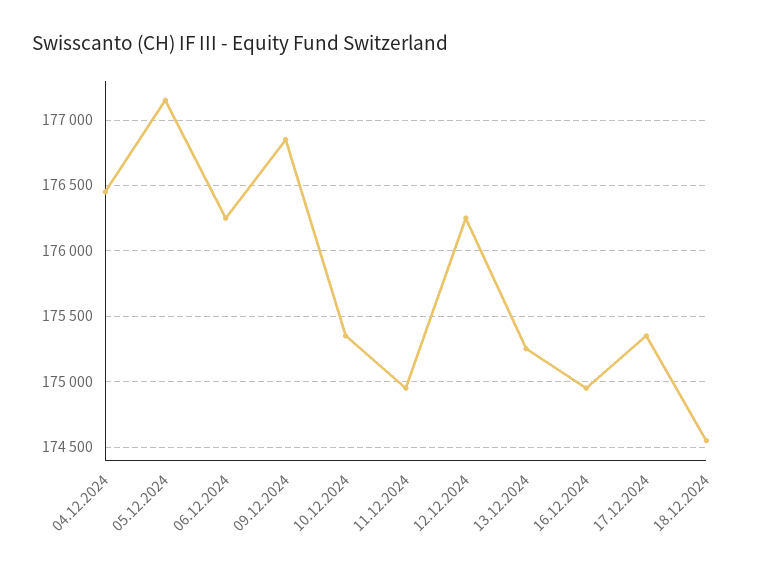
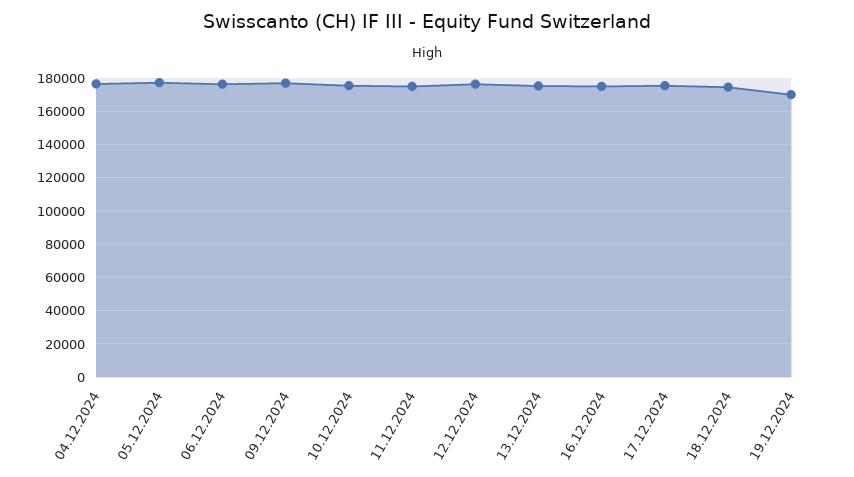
19.12.2024: none -> 170000

